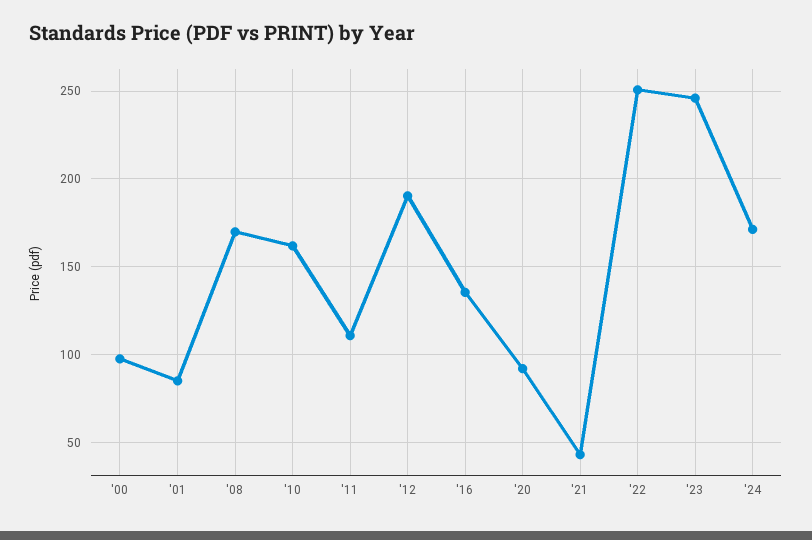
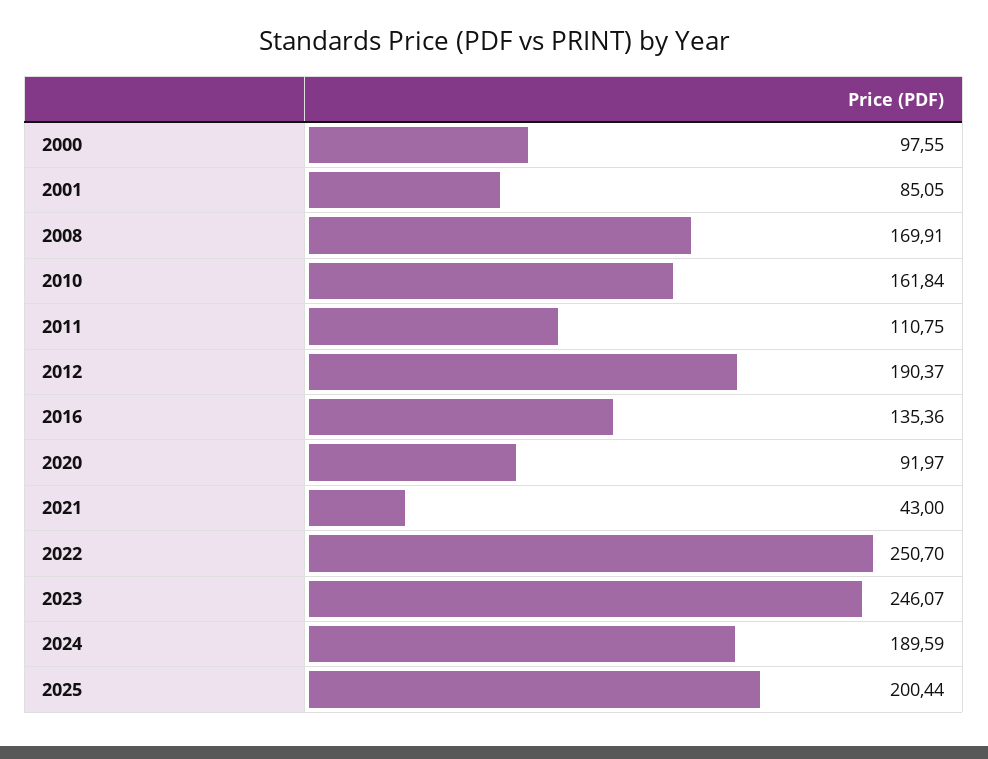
'24: 170 -> 189.59
2025: none -> 200.44

